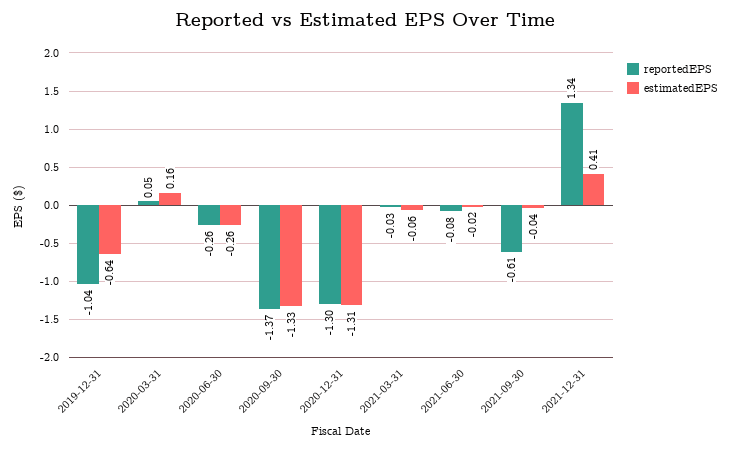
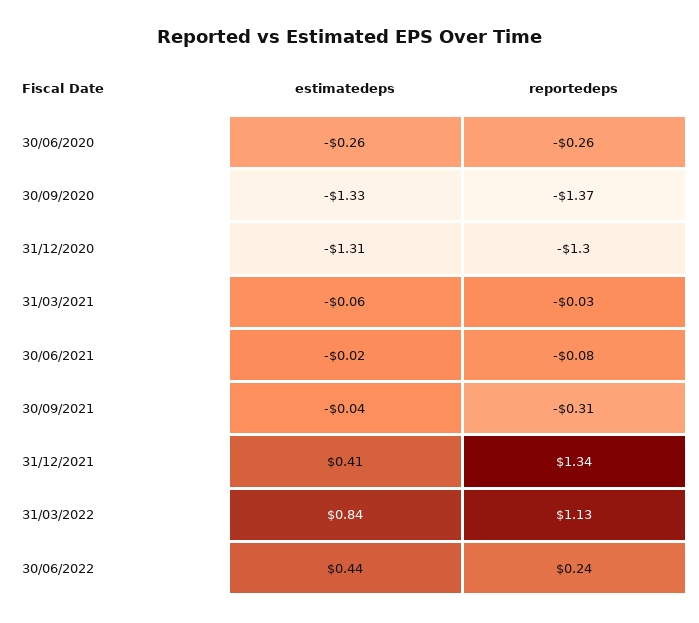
reportedEPS, 2019-12-31: -1.04 -> none
estimatedEPS, 2019-12-31: -0.64 -> none
reportedEPS, 2020-03-31: 0.05 -> none
estimatedEPS, 2020-03-31: 0.16 -> none
reportedEPS, 2021-09-30: -0.61 -> -0.31
estimatedEPS, 31/03/2022: none -> 0.84
reportedEPS, 31/03/2022: none -> 1.13
estimatedEPS, 30/06/2022: none -> 0.44
reportedEPS, 30/06/2022: none -> 0.24

